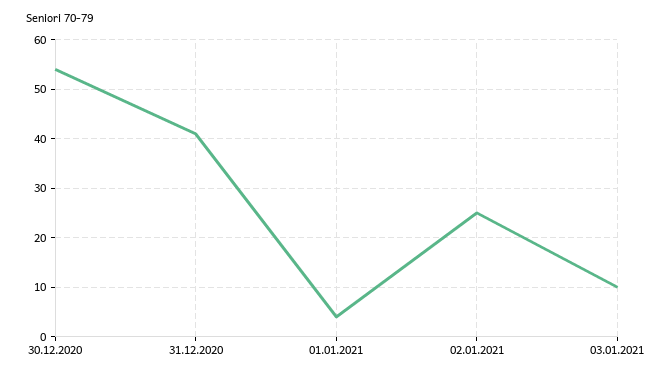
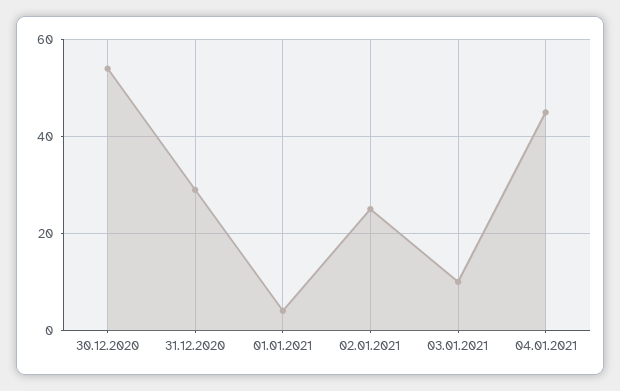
31.12.2020: 40 -> 30
04.01.2021: none -> 45

